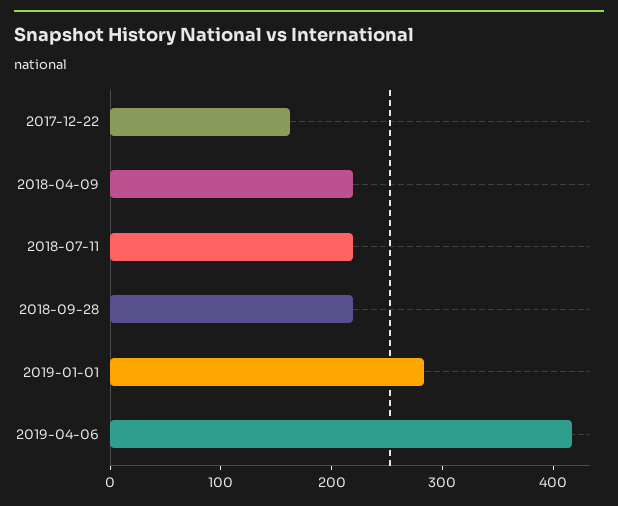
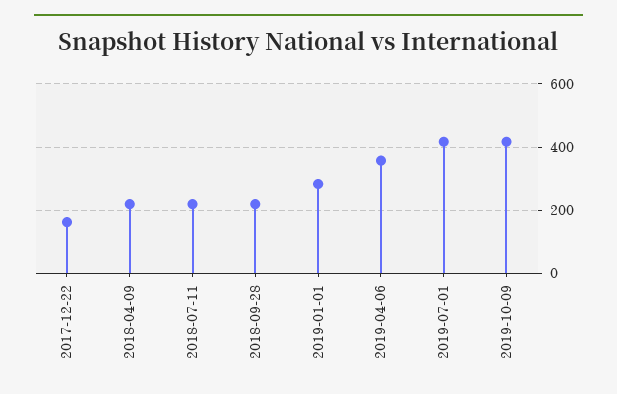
2019-04-06: 420 -> 360
2019-07-01: none -> 420
2019-10-09: none -> 420

